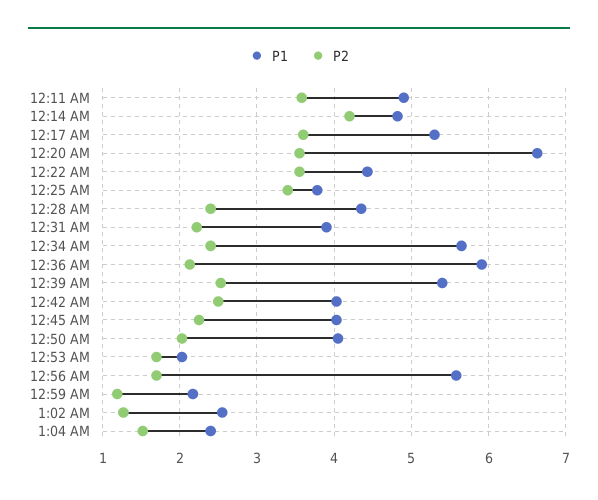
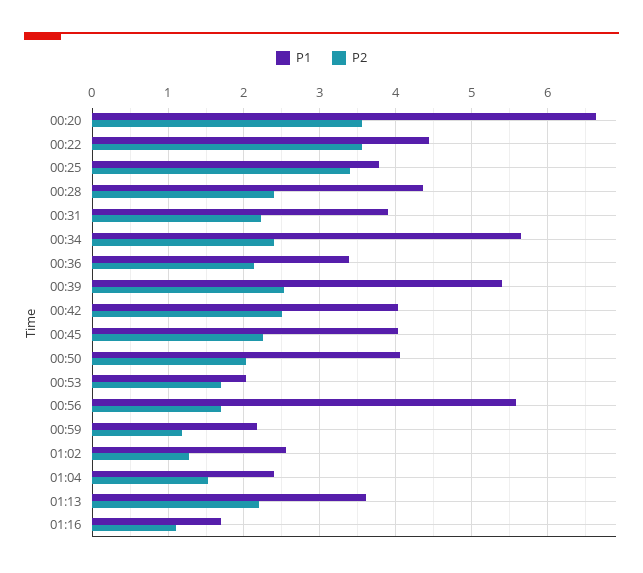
P1, 12:11 AM: 4.9 -> none
P2, 12:11 AM: 3.6 -> none
P1, 12:14 AM: 4.8 -> none
P2, 12:14 AM: 4.2 -> none
P1, 12:17 AM: 5.3 -> none
P2, 12:17 AM: 3.6 -> none
P1, 12:36 AM: 5.9 -> 3.4
P1, 01:13: none -> 3.6
P2, 01:13: none -> 2.2
P1, 01:16: none -> 1.7
P2, 01:16: none -> 1.1

